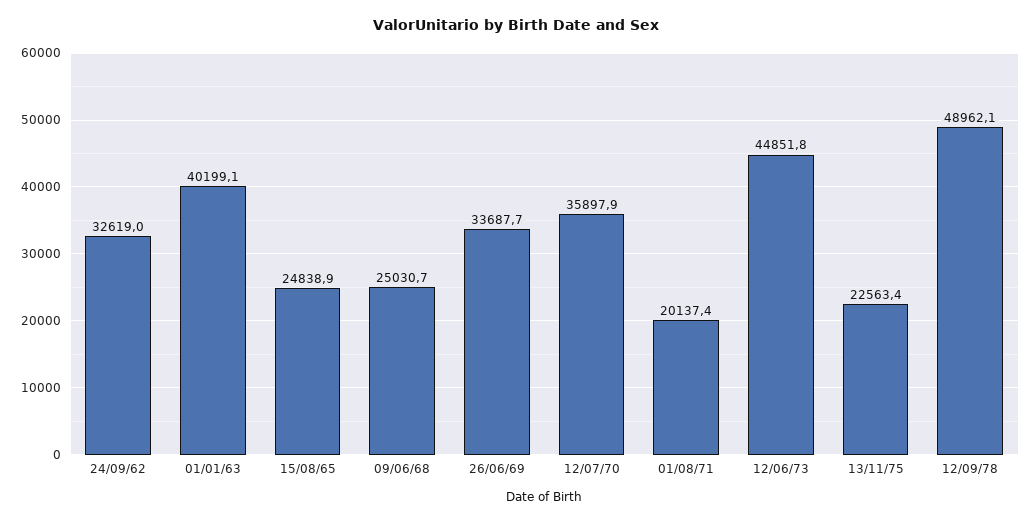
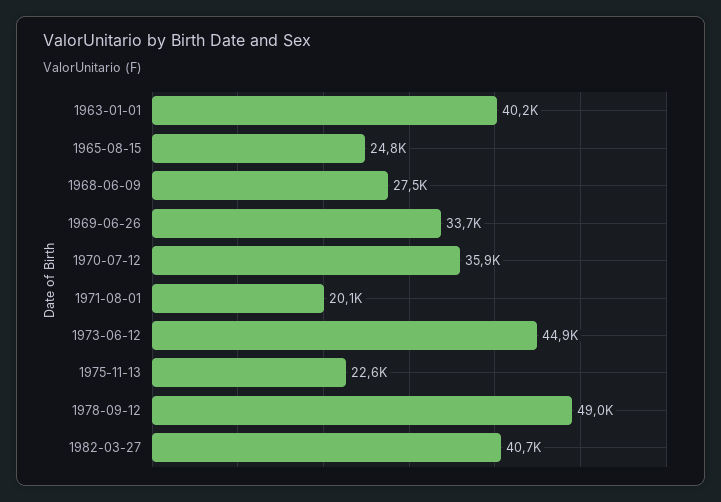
24/09/62: 32619 -> none
09/06/68: 25030.7 -> 27500
1982-03-27: none -> 40700

